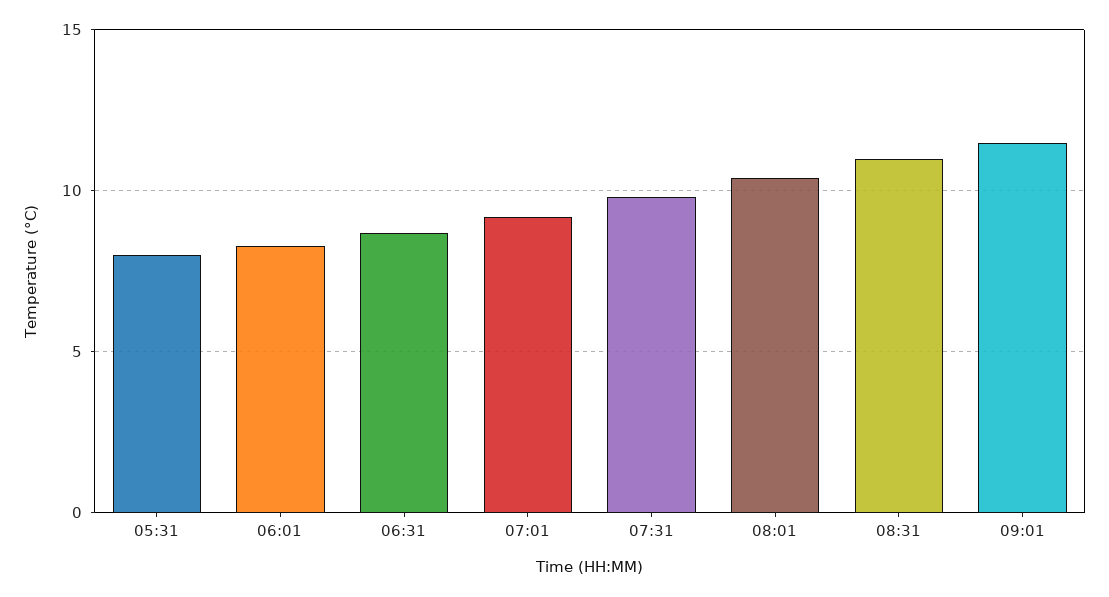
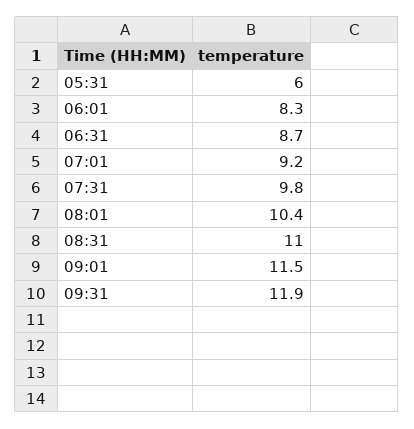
05:31: 8 -> 6
09:31: none -> 11.9

